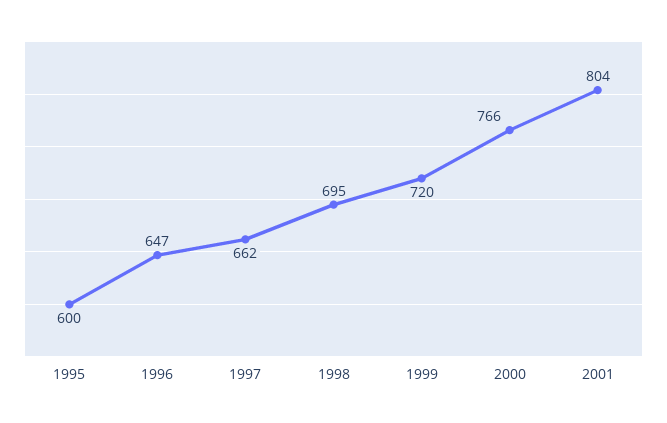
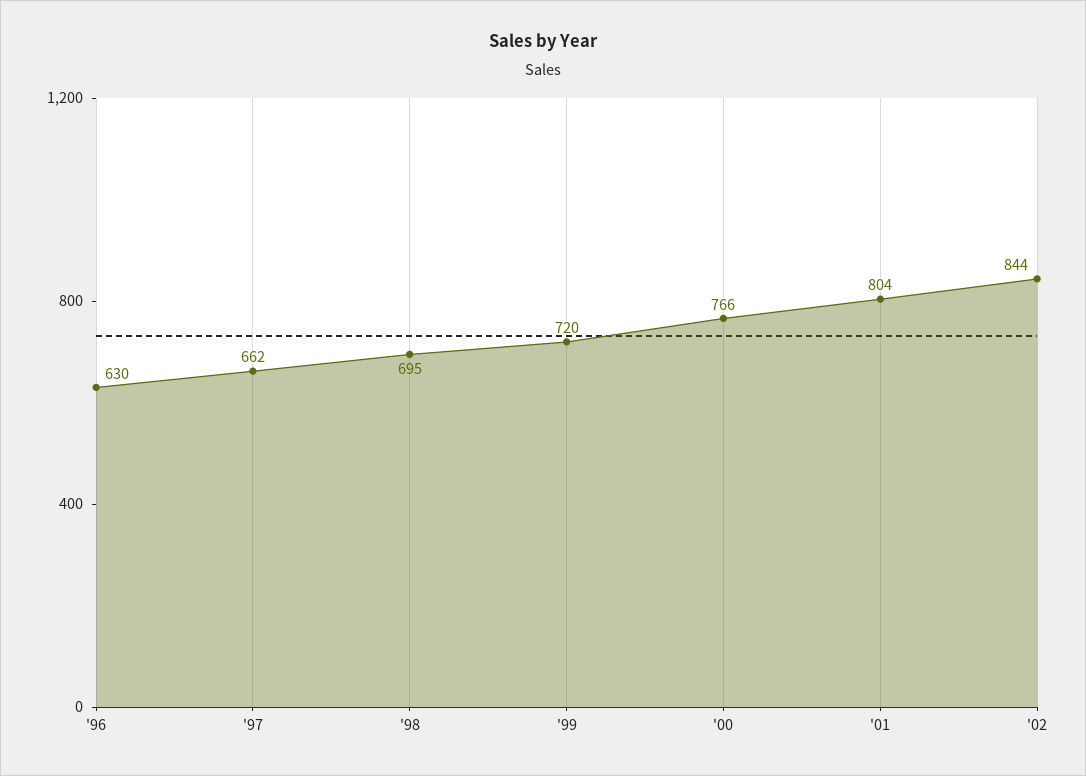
1995: 600 -> none
1996: 647 -> 630
'02: none -> 844

